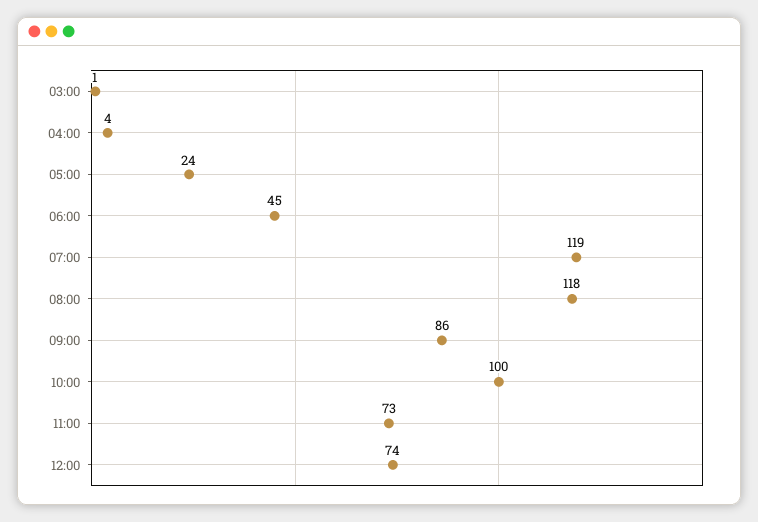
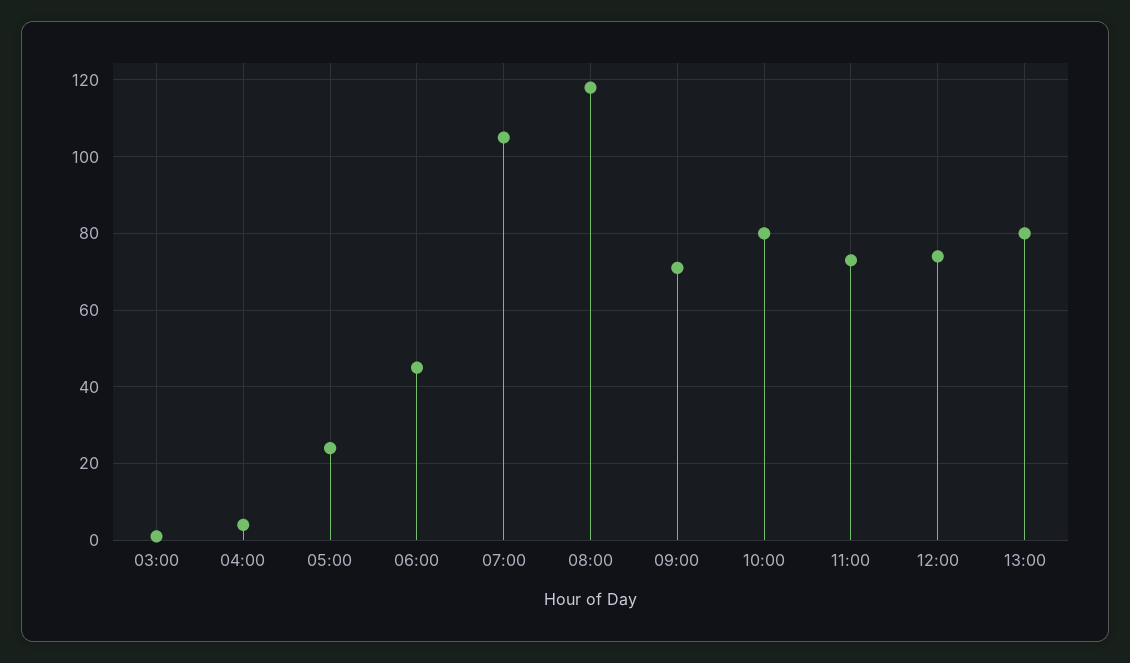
07:00: 119 -> 105
09:00: 86 -> 70
10:00: 100 -> 80
13:00: none -> 80

